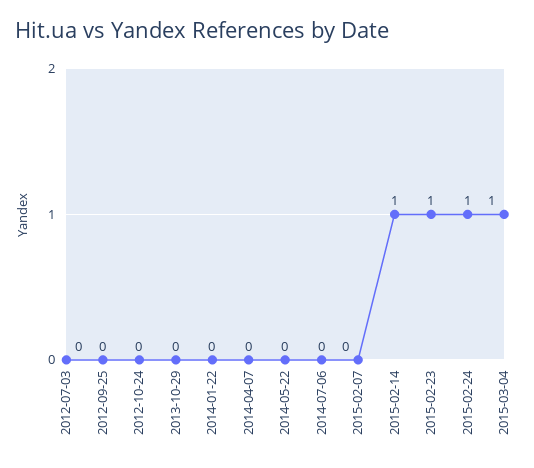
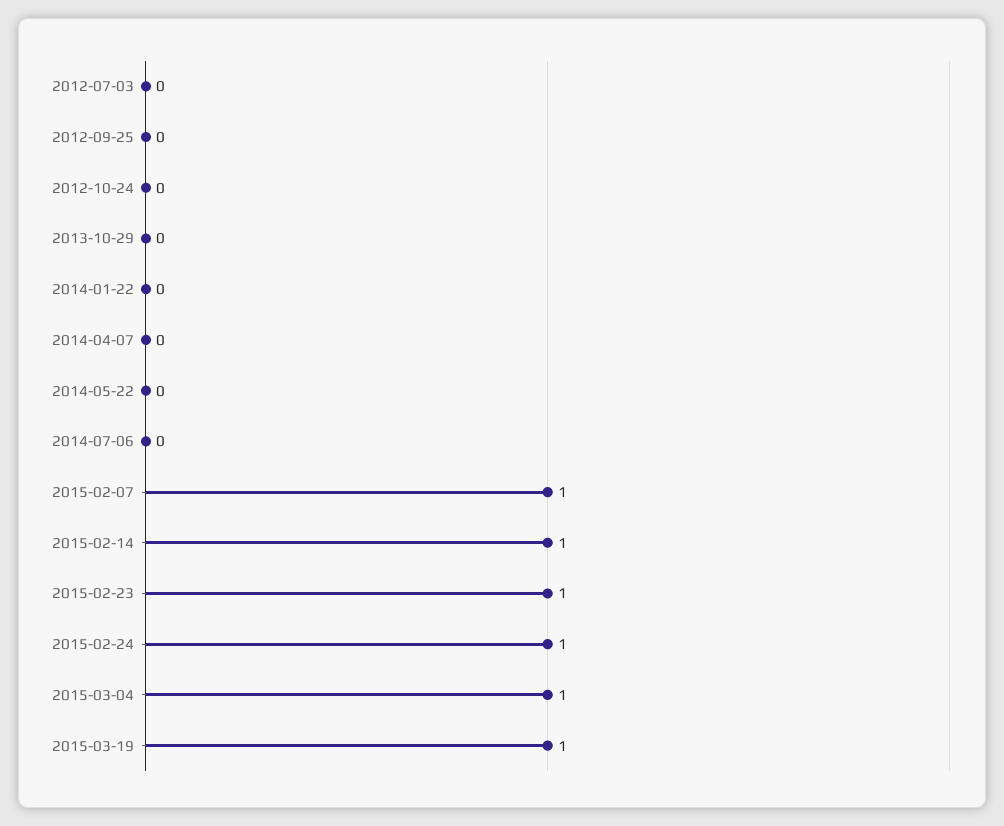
2015-02-07: 0 -> 1
2015-03-19: none -> 1

